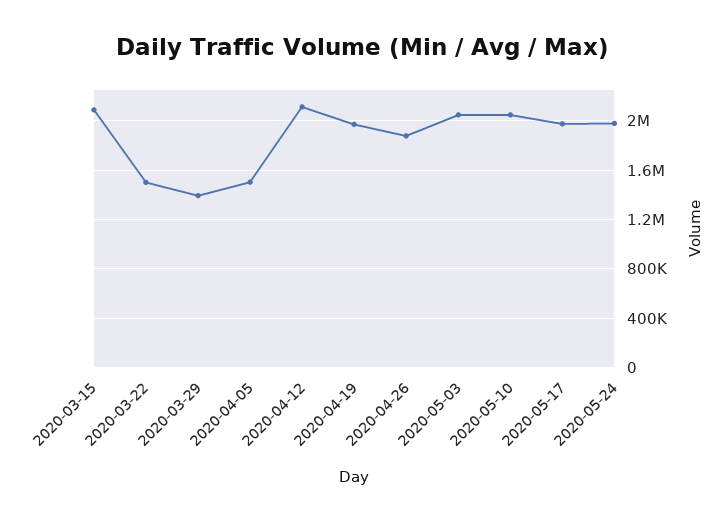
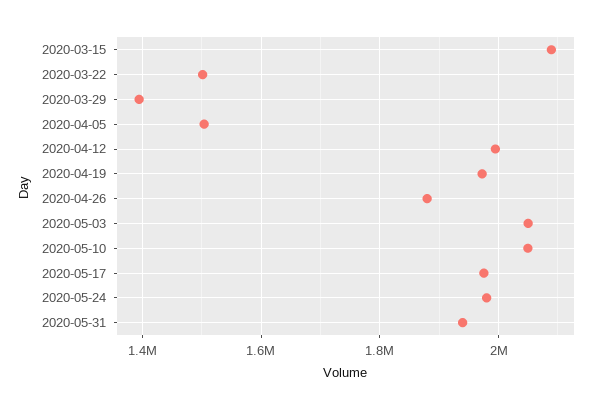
2020-04-12: 2100000 -> 2000000
2020-05-31: none -> 1940000

